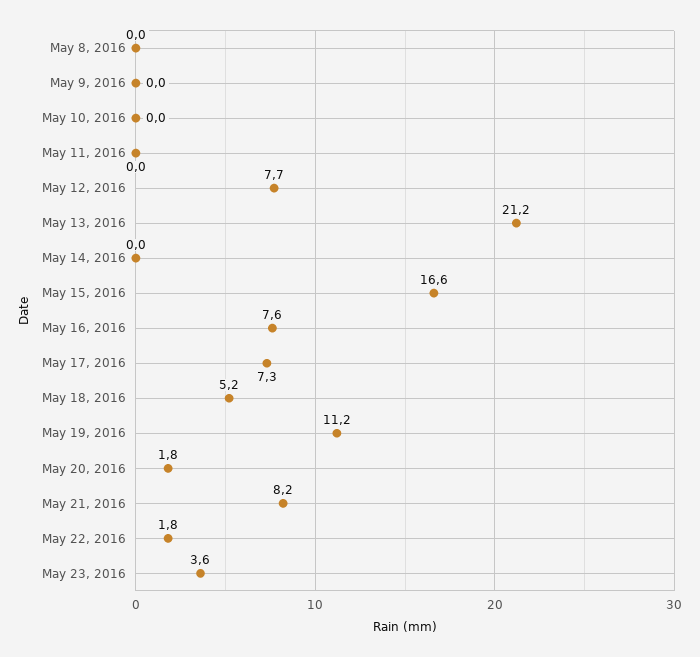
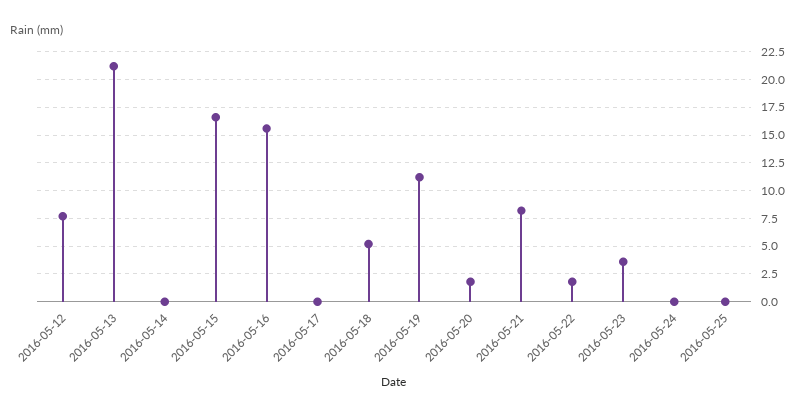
May 8, 2016: 0 -> none
May 9, 2016: 0 -> none
May 10, 2016: 0 -> none
May 11, 2016: 0 -> none
May 16, 2016: 7.6 -> 15
May 17, 2016: 7.3 -> 0
2016-05-24: none -> 0
2016-05-25: none -> 0

